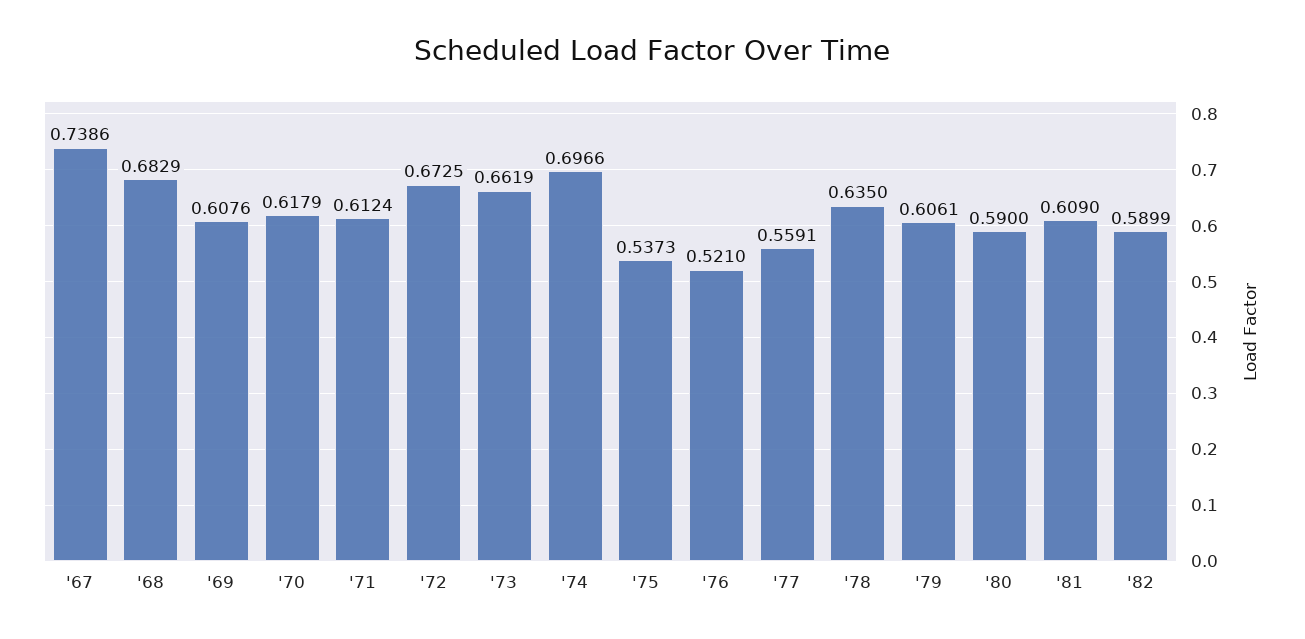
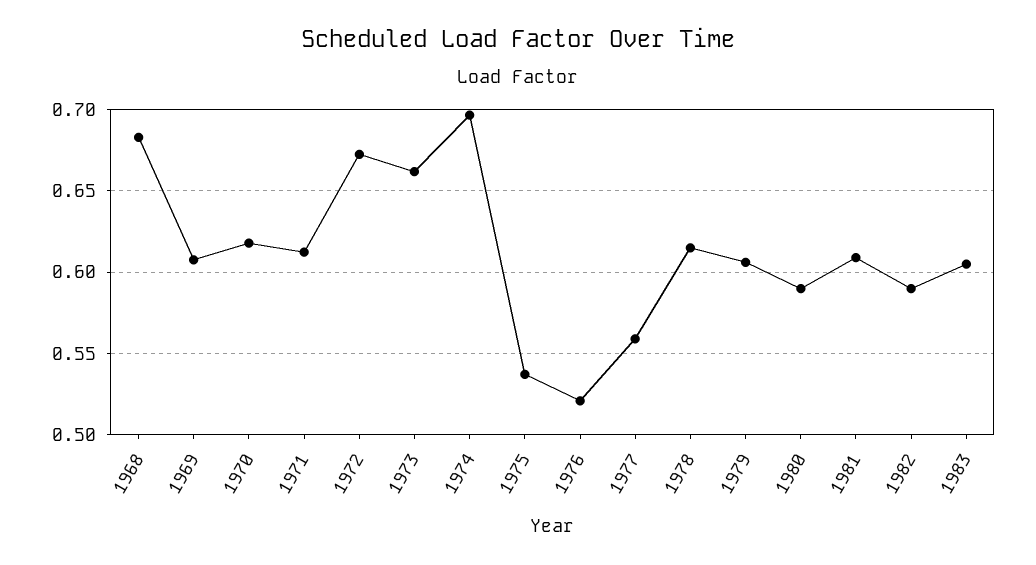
'67: 0.7386 -> none
'78: 0.635 -> 0.615
1983: none -> 0.605

